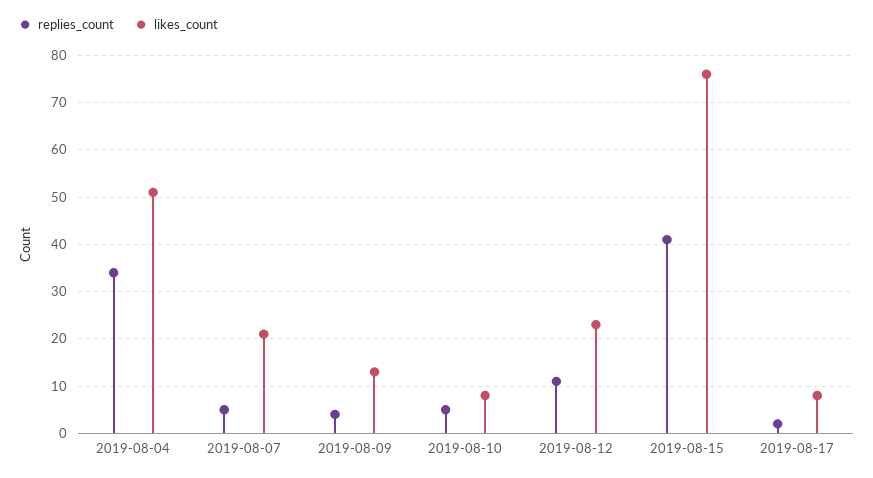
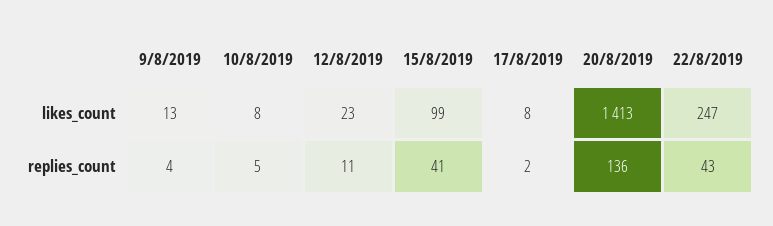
replies_count, 2019-08-04: 35 -> none
likes_count, 2019-08-04: 50 -> none
replies_count, 2019-08-07: 5 -> none
likes_count, 2019-08-07: 20 -> none
likes_count, 2019-08-15: 75 -> 99
likes_count, 20/8/2019: none -> 1413
likes_count, 22/8/2019: none -> 247
replies_count, 20/8/2019: none -> 136
replies_count, 22/8/2019: none -> 43

